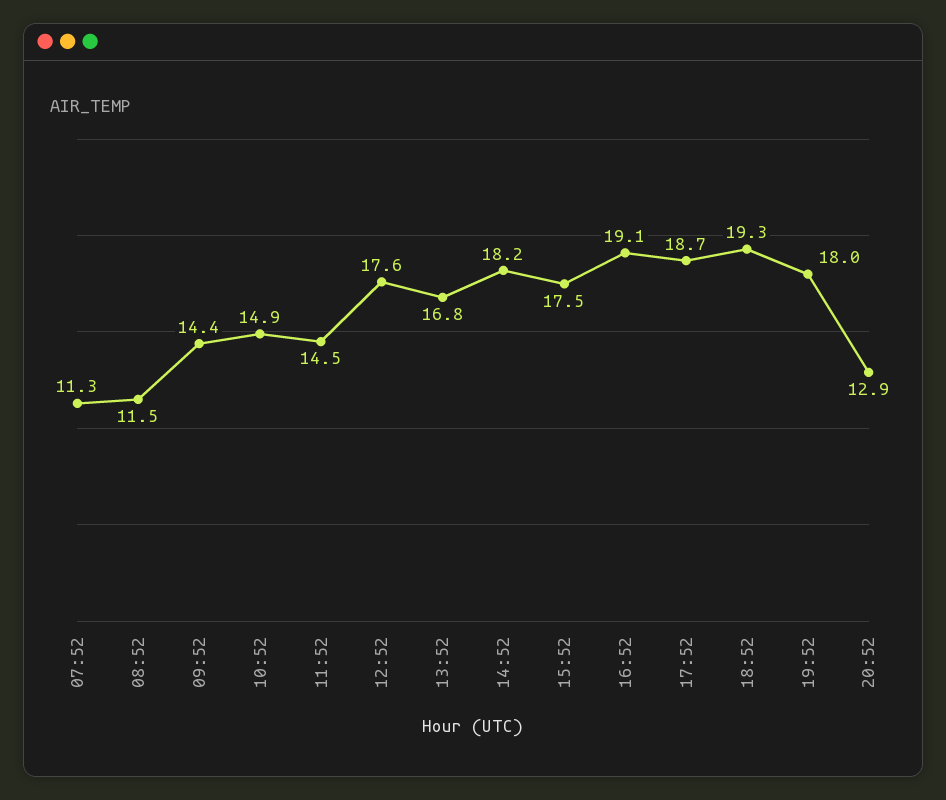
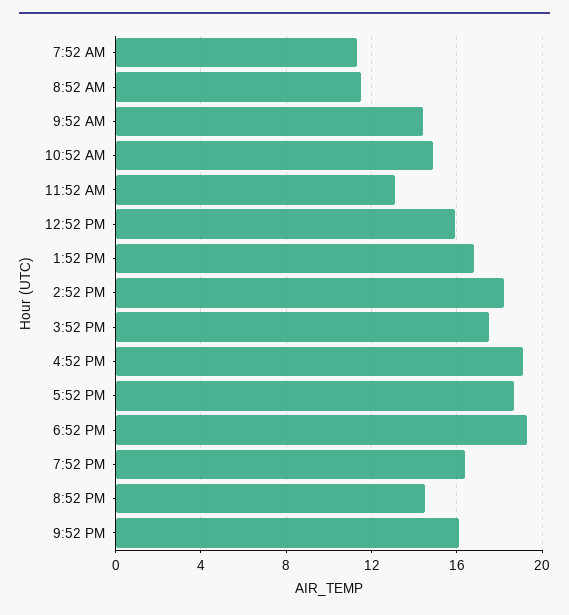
11:52: 14.5 -> 13
12:52: 17.6 -> 16
19:52: 18 -> 16.5
20:52: 12.9 -> 14.5
9:52 PM: none -> 16

